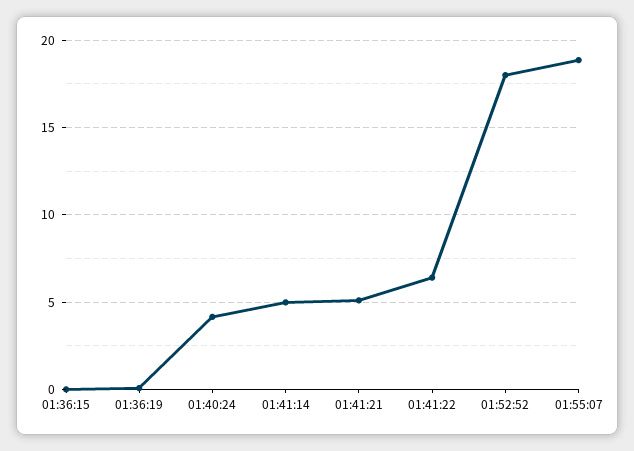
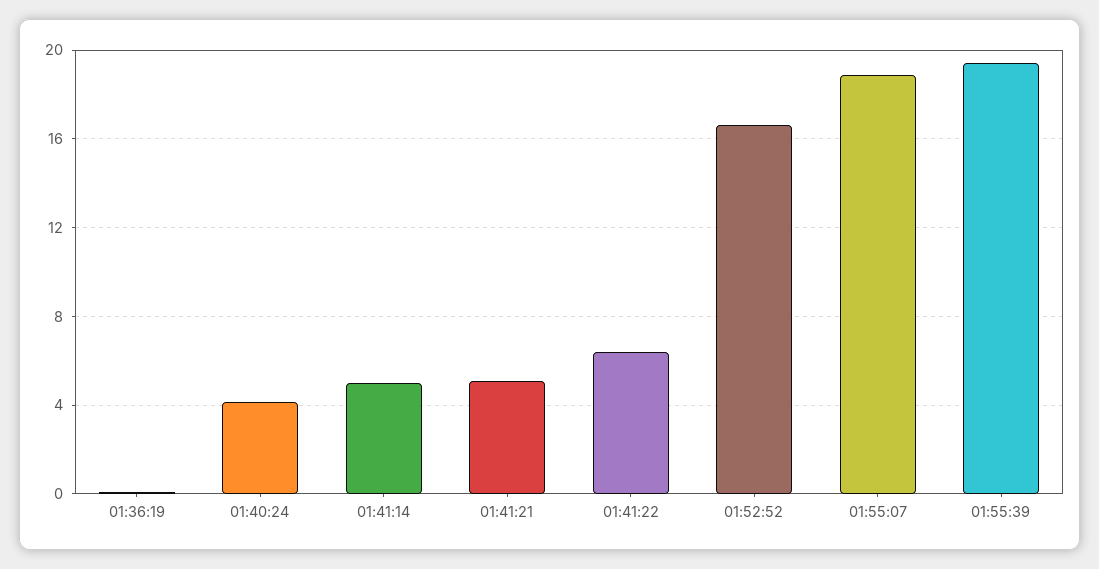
01:36:15: 0 -> none
01:52:52: 18 -> 16.5
01:55:39: none -> 19.5

